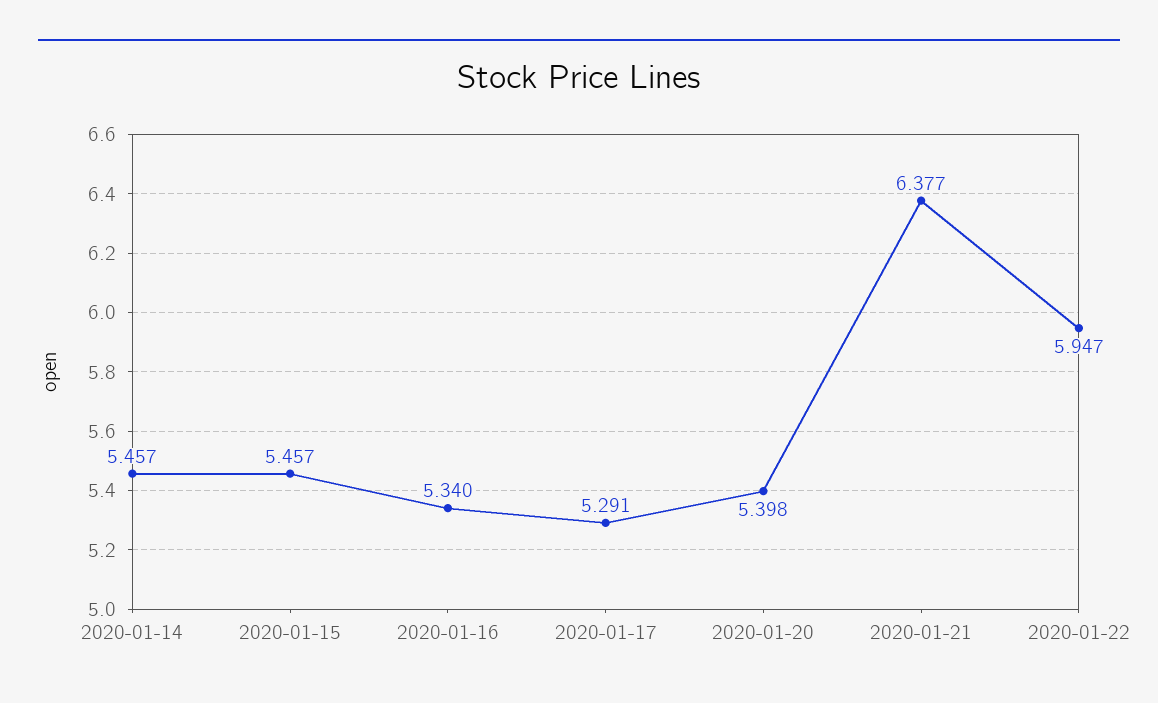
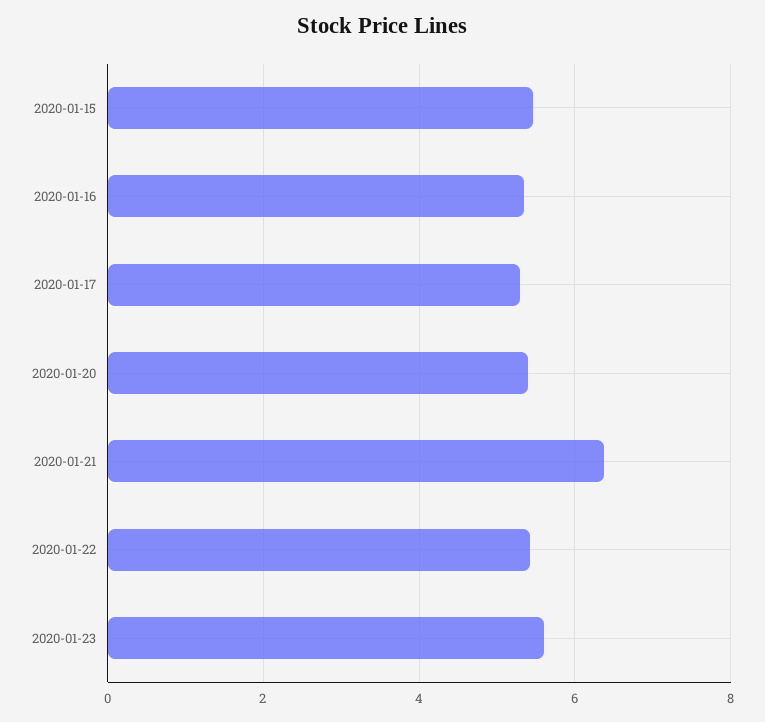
2020-01-14: 5.457 -> none
2020-01-22: 5.947 -> 5.4
2020-01-23: none -> 5.6

